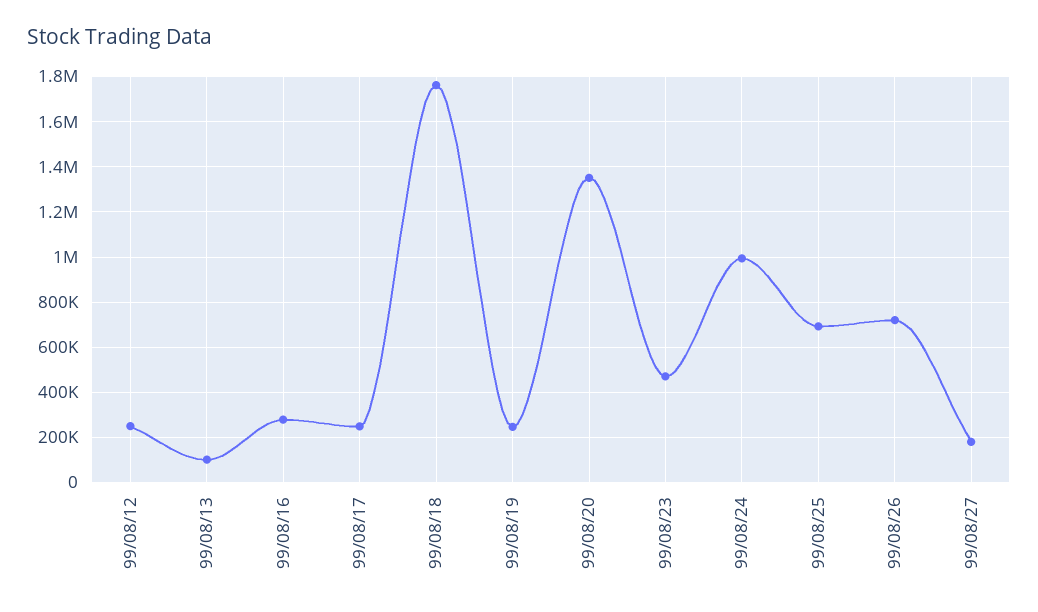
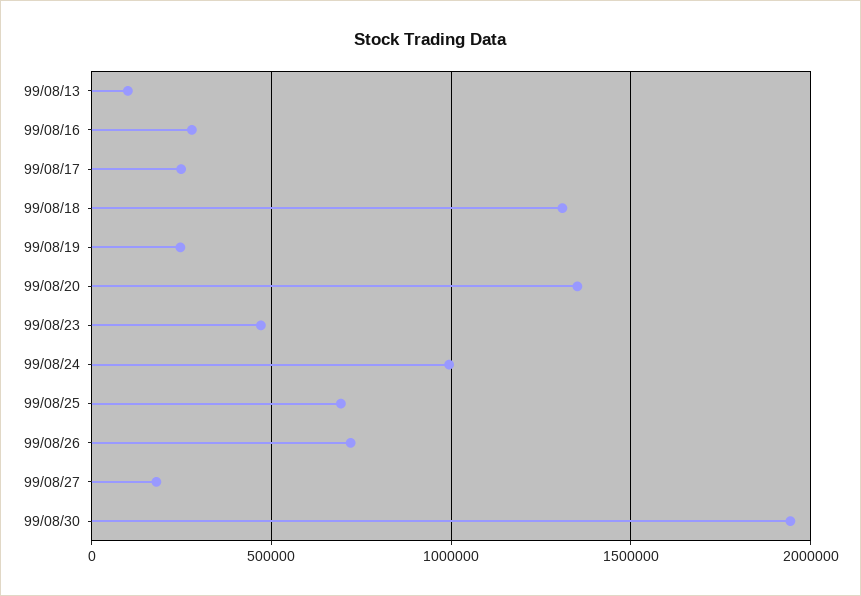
99/08/12: 250000 -> none
99/08/18: 1750000 -> 1300000
99/08/30: none -> 1950000

